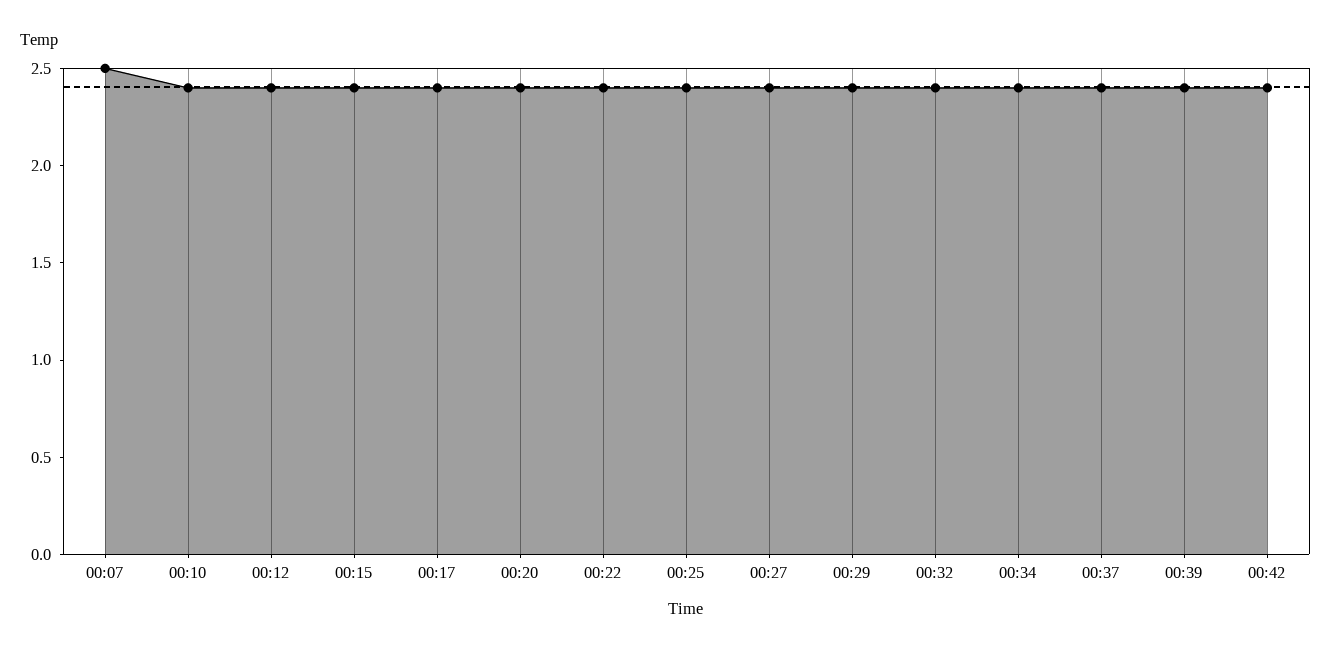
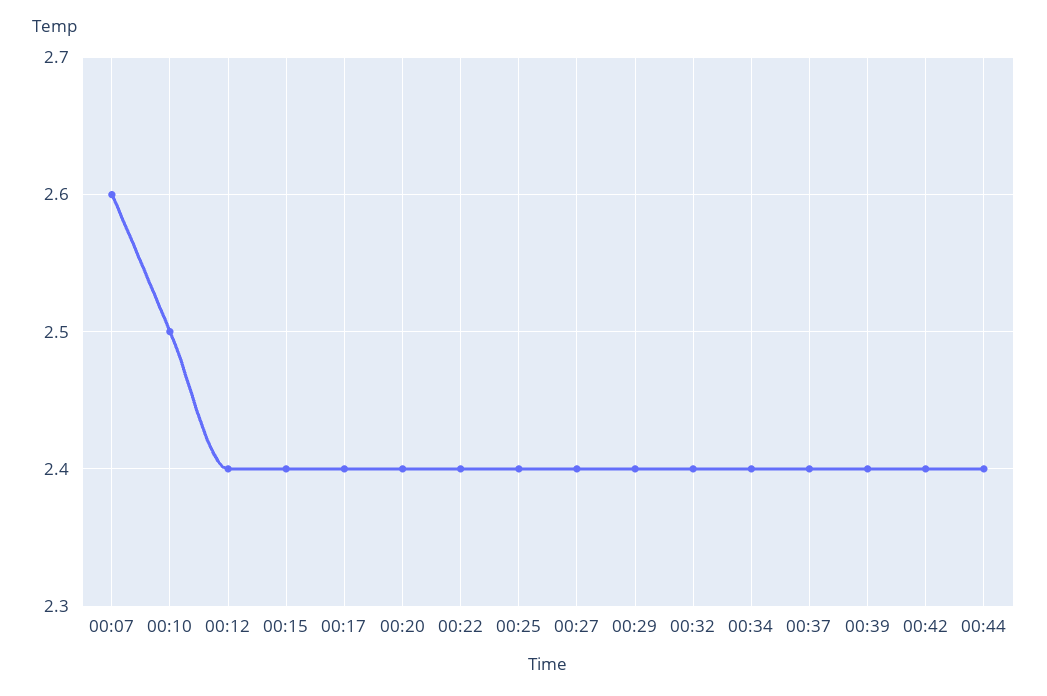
00:07: 2.5 -> 2.6
00:10: 2.4 -> 2.5
00:44: none -> 2.4

